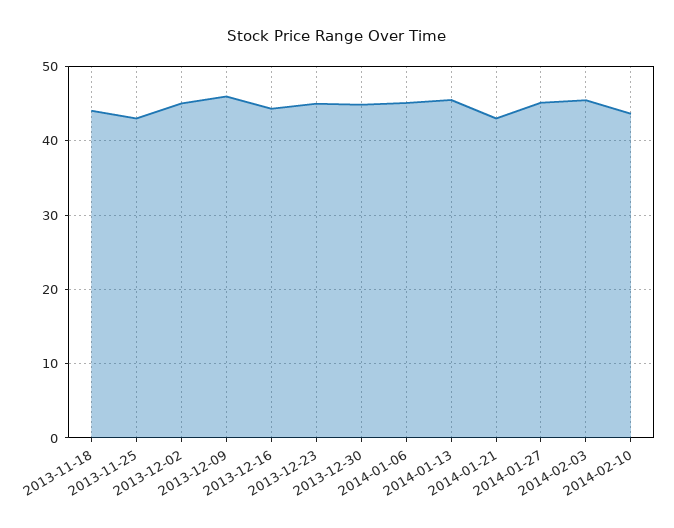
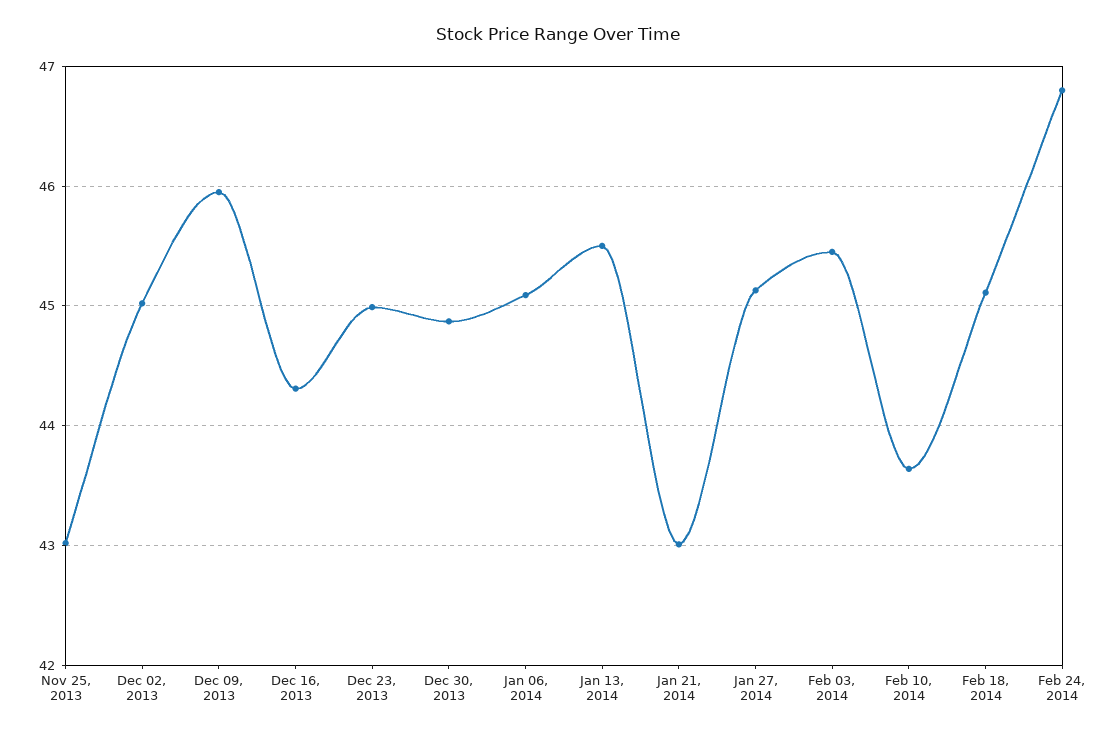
2013-11-18: 44 -> none
Feb 18, 2014: none -> 45.1
Feb 24, 2014: none -> 46.8

